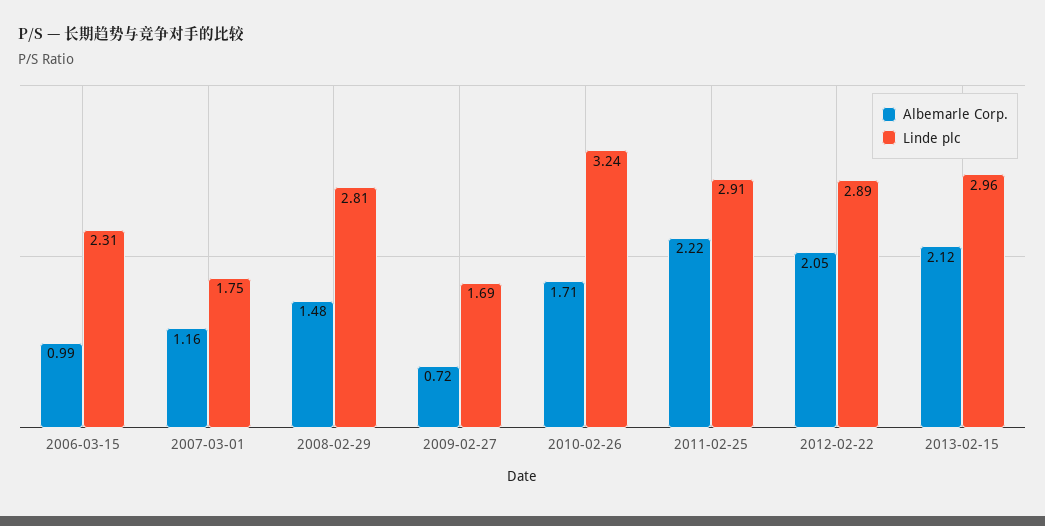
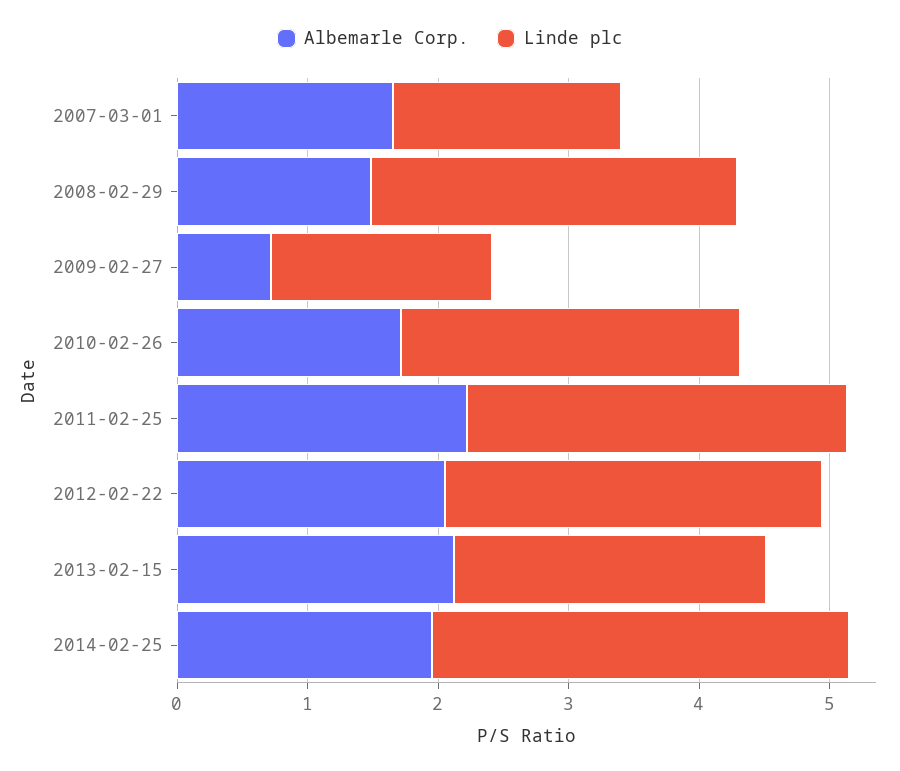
Albemarle Corp., 2006-03-15: 0.99 -> none
Linde plc, 2006-03-15: 2.31 -> none
Albemarle Corp., 2007-03-01: 1.16 -> 1.6
Linde plc, 2010-02-26: 3.24 -> 2.6
Linde plc, 2013-02-15: 2.96 -> 2.4
Albemarle Corp., 2014-02-25: none -> 2
Linde plc, 2014-02-25: none -> 3.2

